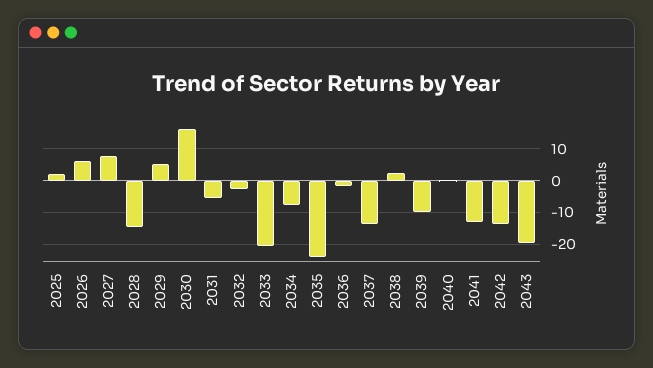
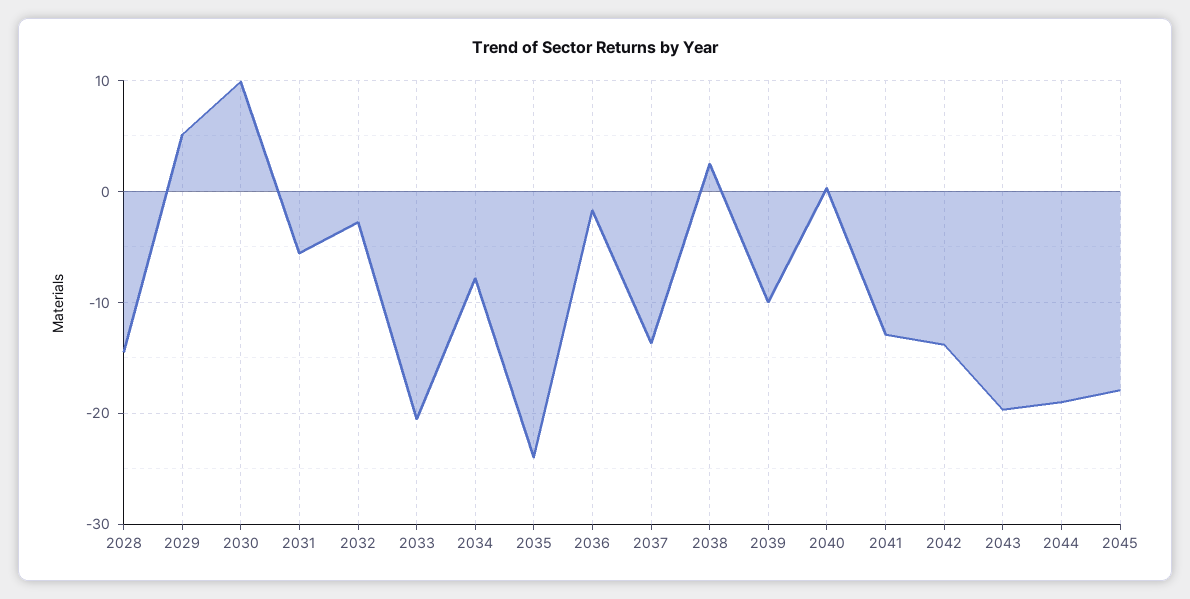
2025: 2 -> none
2026: 6 -> none
2027: 8 -> none
2030: 16 -> 10
2044: none -> -19
2045: none -> -18

